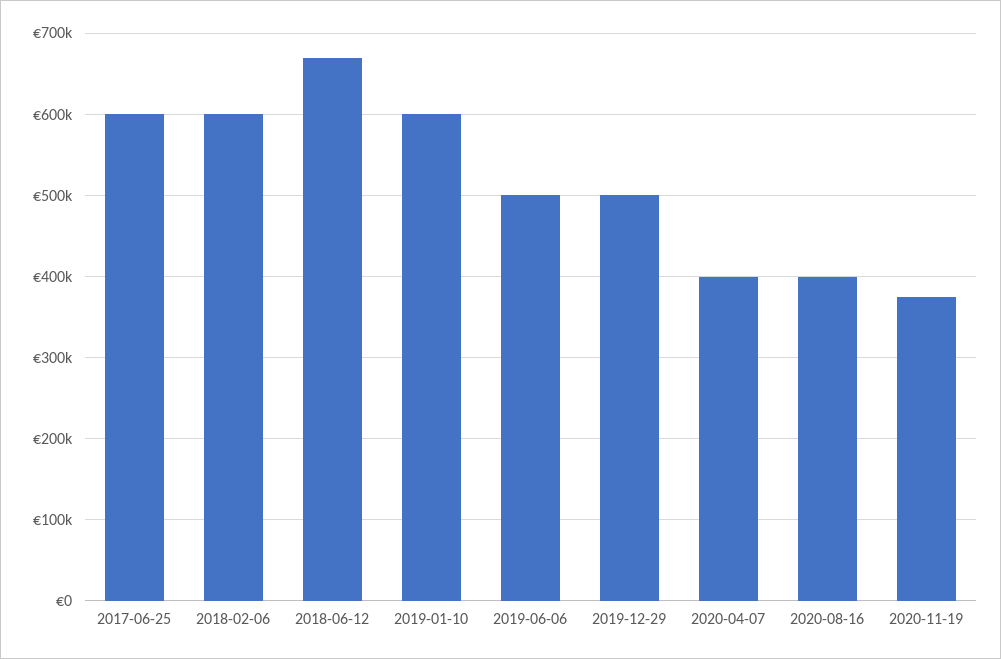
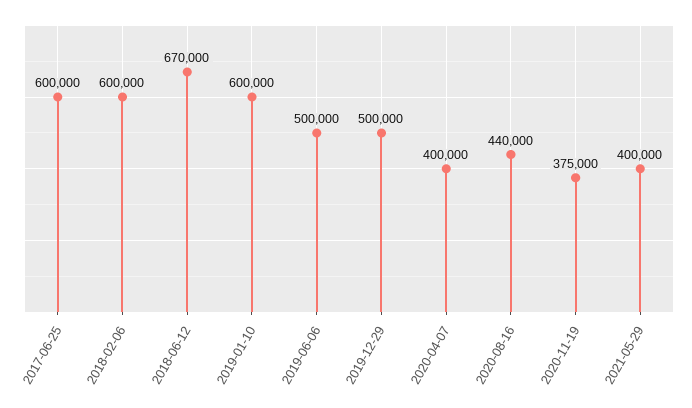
2020-08-16: 400000 -> 440000
2021-05-29: none -> 400000

